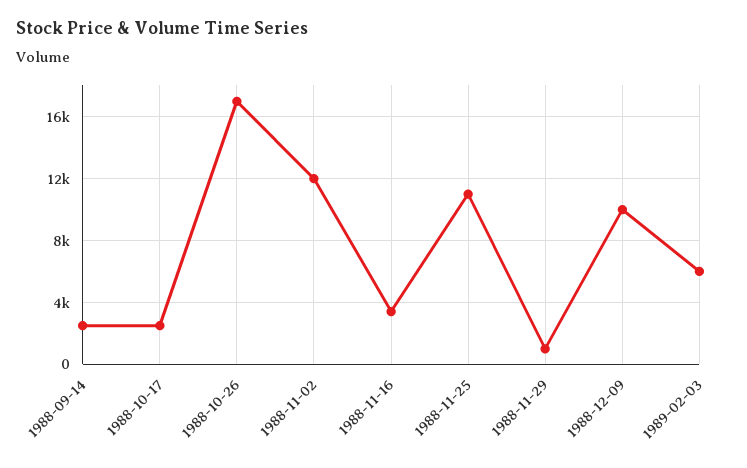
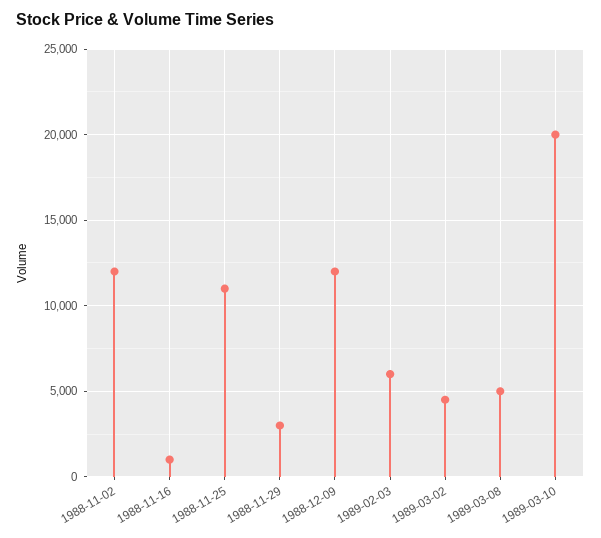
1988-09-14: 2500 -> none
1988-10-17: 2500 -> none
1988-10-26: 17000 -> none
1988-11-16: 3500 -> 1000
1988-11-29: 1000 -> 3000
1988-12-09: 10000 -> 12000
1989-03-02: none -> 4500
1989-03-08: none -> 5000
1989-03-10: none -> 20000

